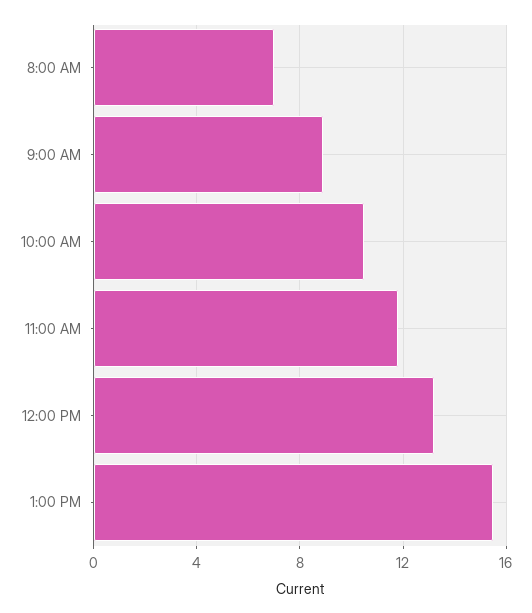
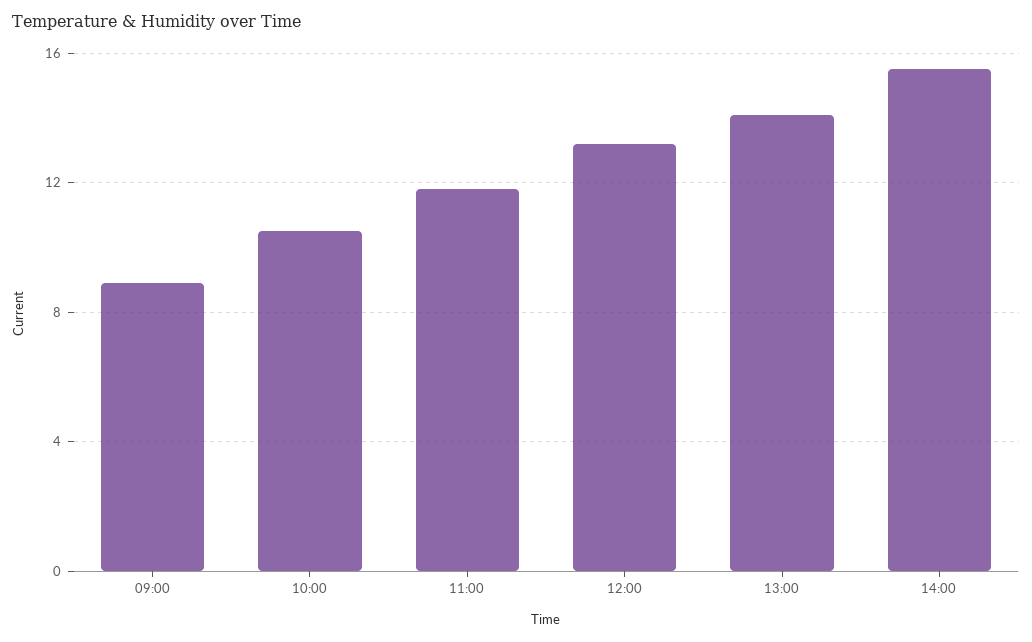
8:00 AM: 7 -> none
1:00 PM: 15.5 -> 14
14:00: none -> 15.5

